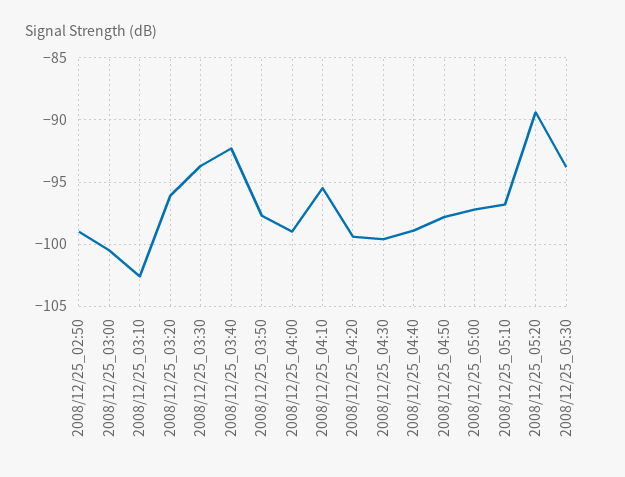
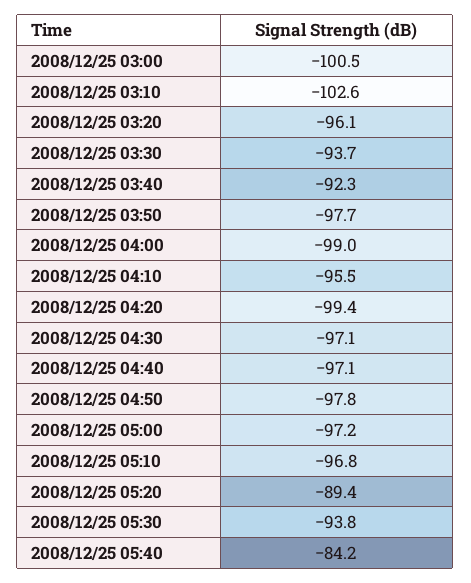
2008/12/25_02:50: -99 -> none
2008/12/25_04:30: -99.5 -> -97.1
2008/12/25_04:40: -99 -> -97.1
2008/12/25 05:40: none -> -84.2

